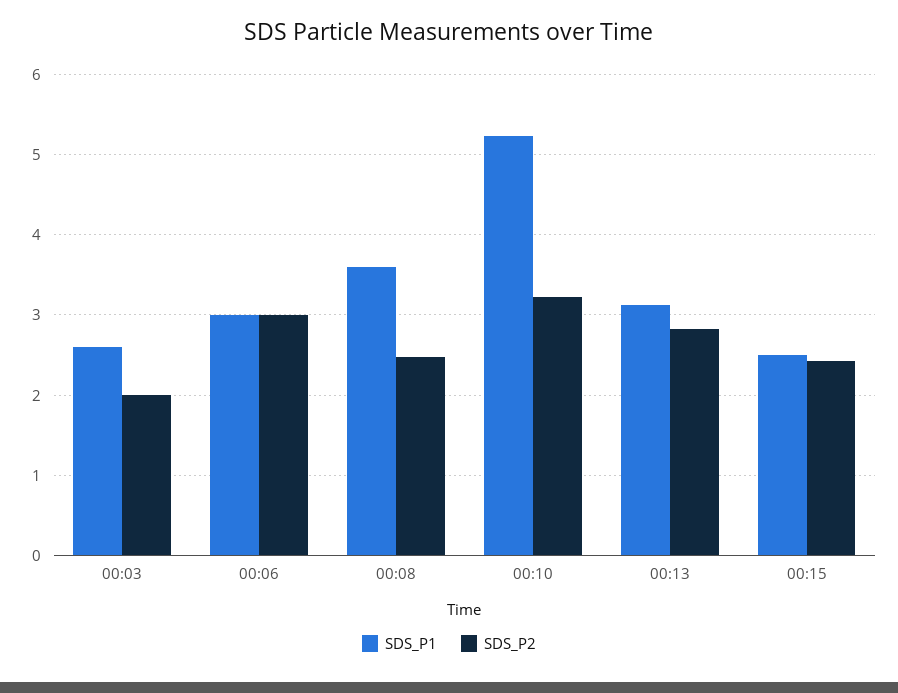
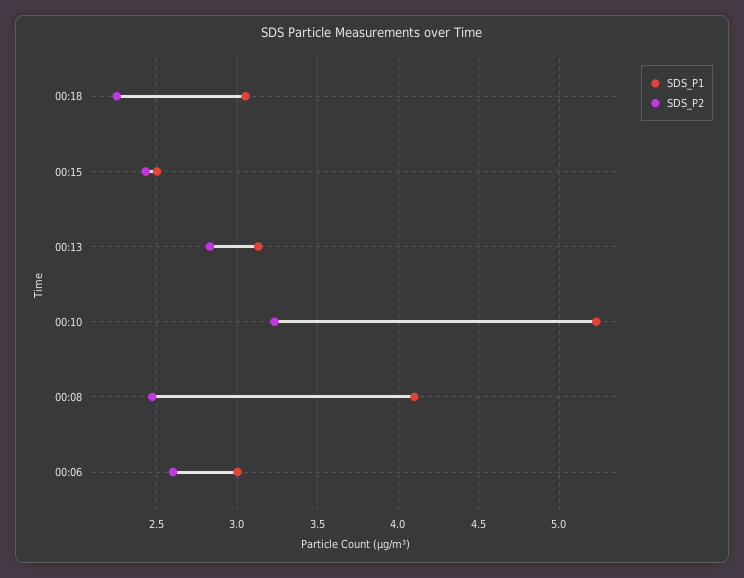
SDS_P1, 00:03: 2.6 -> none
SDS_P2, 00:03: 2 -> none
SDS_P2, 00:06: 3 -> 2.6
SDS_P1, 00:08: 3.6 -> 4.1
SDS_P1, 00:18: none -> 3.05
SDS_P2, 00:18: none -> 2.25

